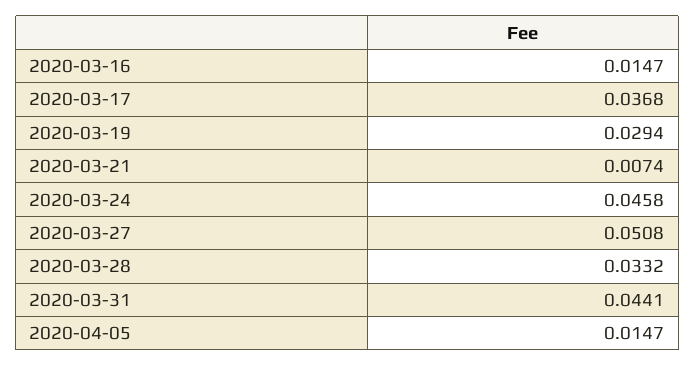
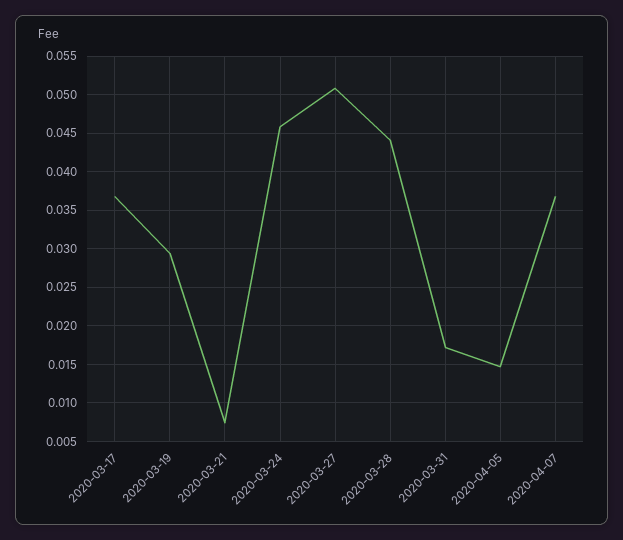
2020-03-16: 0.0147 -> none
2020-03-28: 0.0332 -> 0.044
2020-03-31: 0.0441 -> 0.017
2020-04-07: none -> 0.037

